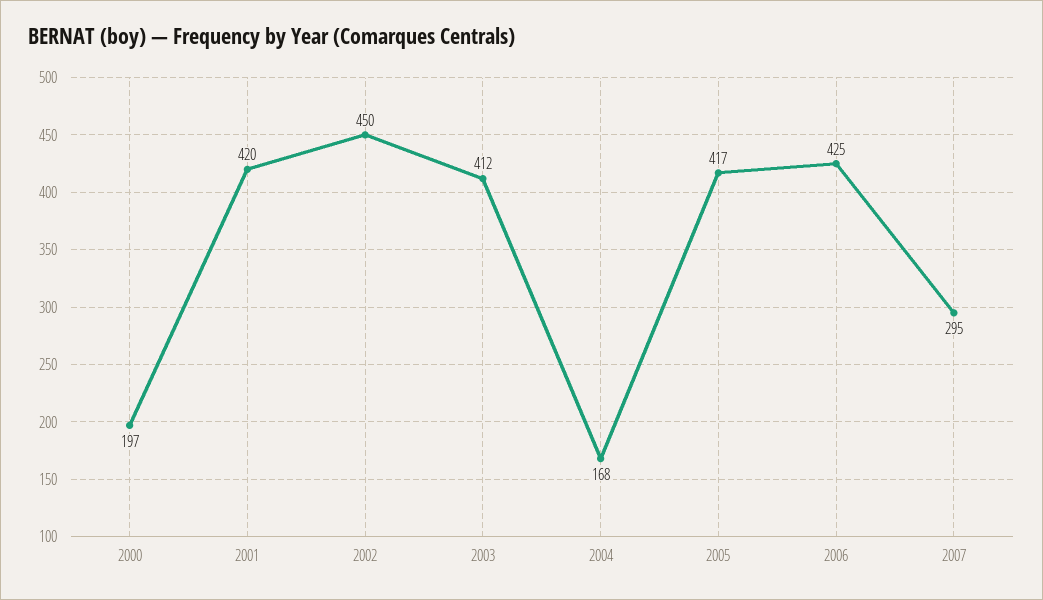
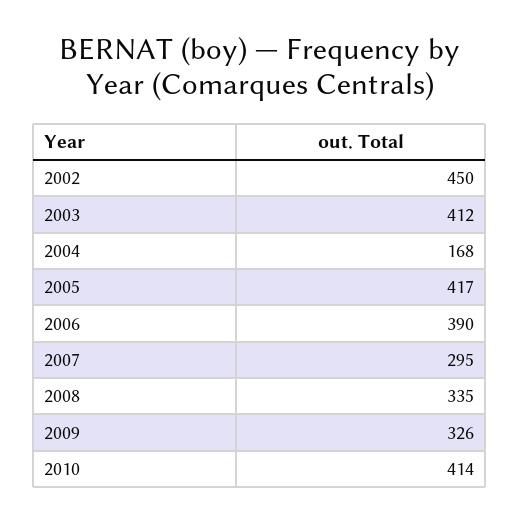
2000: 197 -> none
2001: 420 -> none
2006: 425 -> 390
2008: none -> 335
2009: none -> 326
2010: none -> 414

